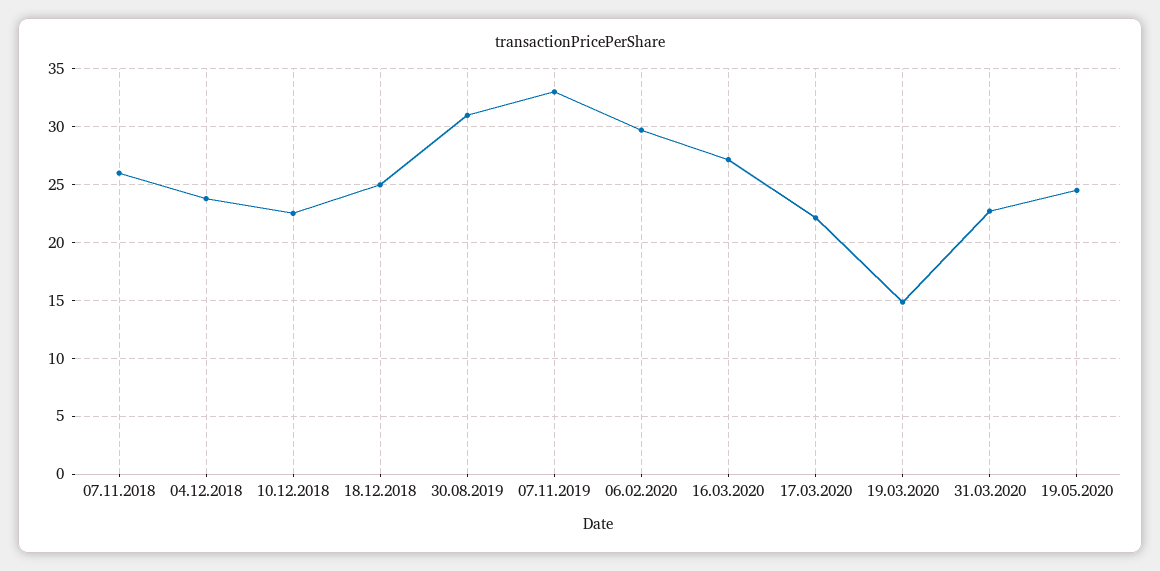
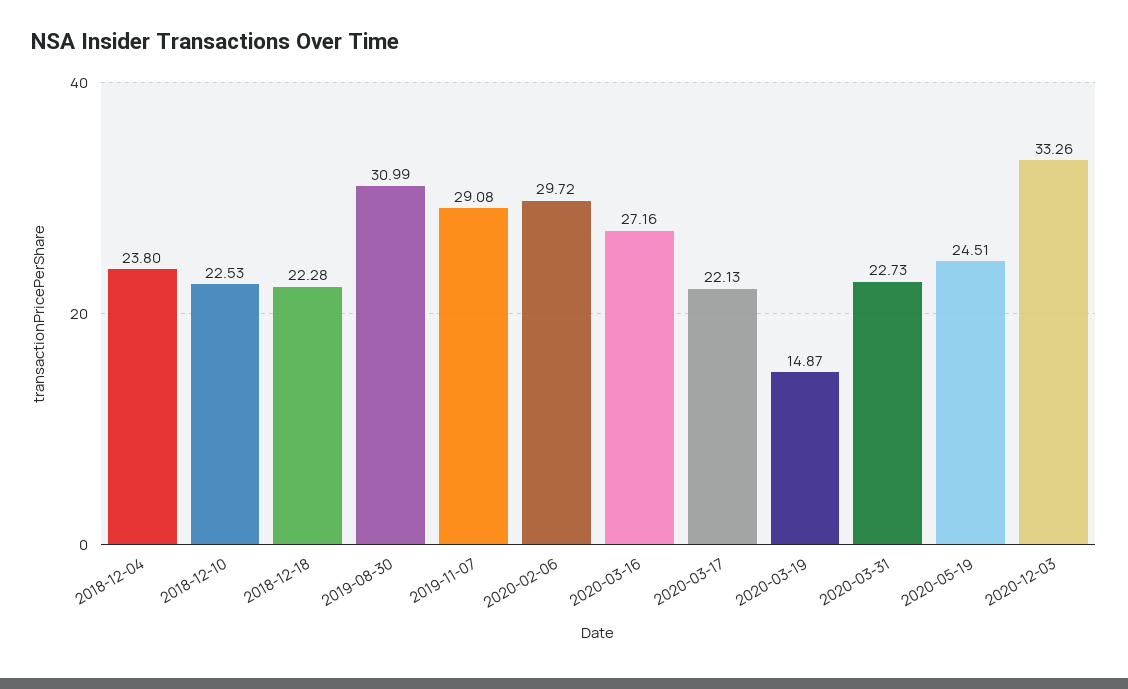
07.11.2018: 26 -> none
18.12.2018: 25 -> 22.28
07.11.2019: 33 -> 29.08
2020-12-03: none -> 33.26

